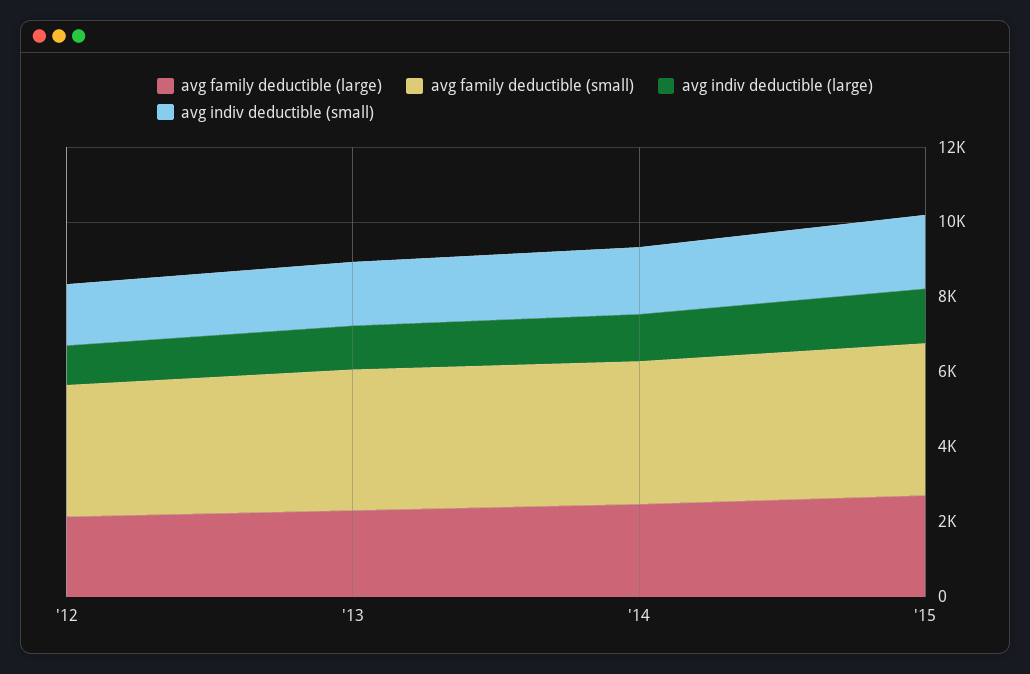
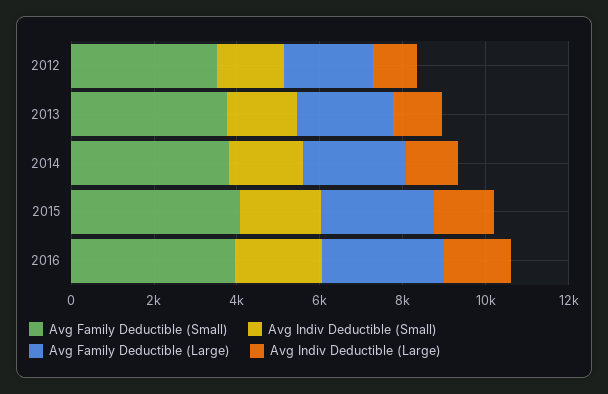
avg family deductible (small), 2016: none -> 4000
avg indiv deductible (small), 2016: none -> 2000
avg family deductible (large), 2016: none -> 3000
avg indiv deductible (large), 2016: none -> 1500

